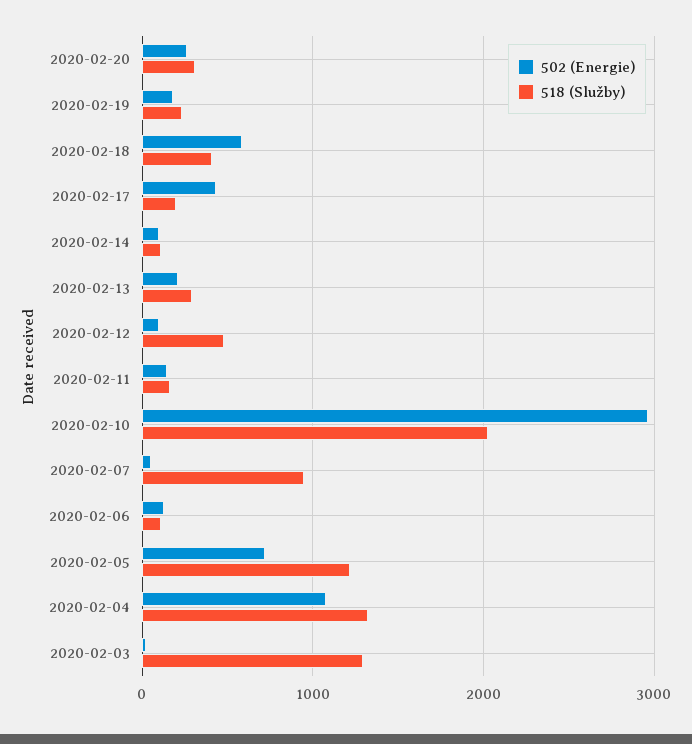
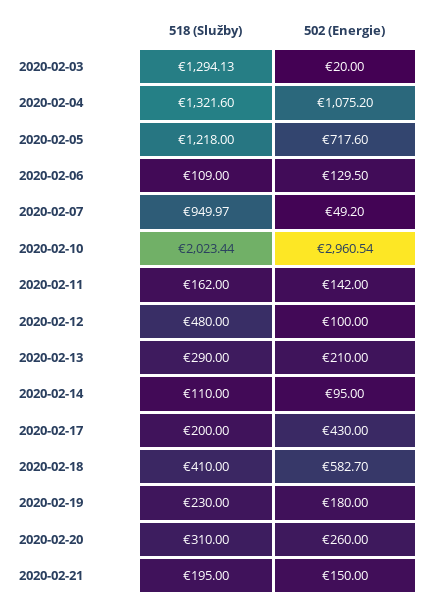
518 (Služby), 2020-02-21: none -> 195
502 (Energie), 2020-02-21: none -> 150

